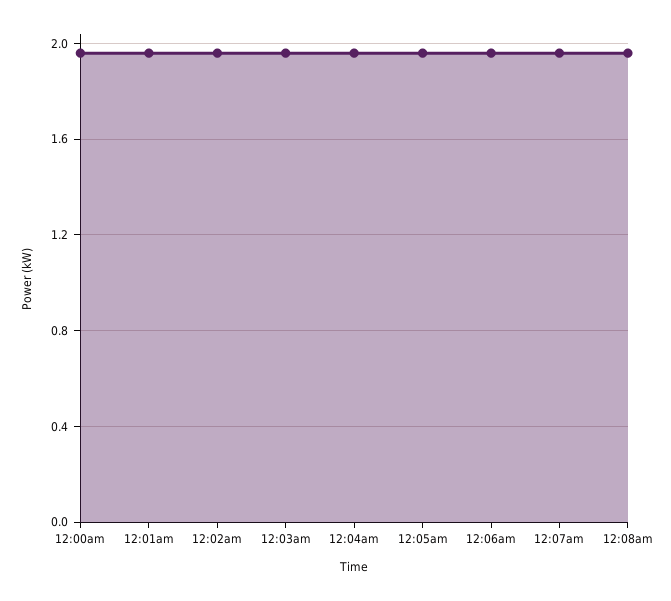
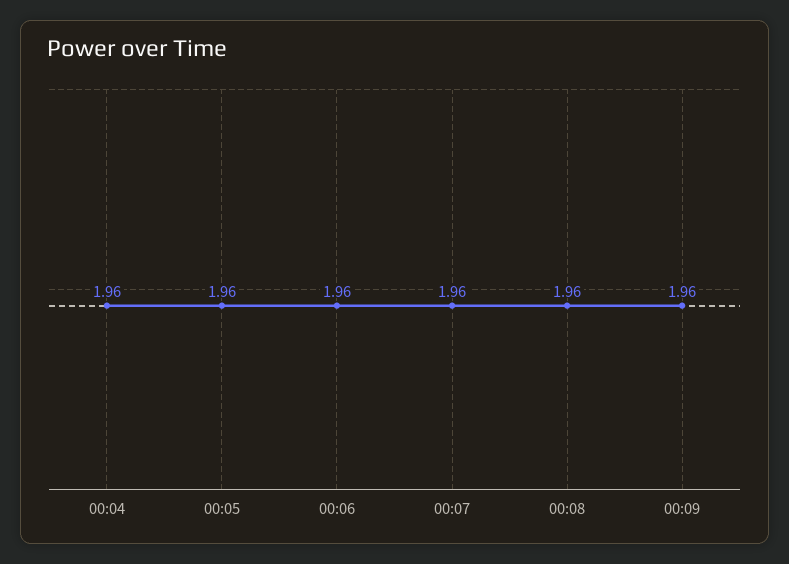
12:00am: 1.95 -> none
12:01am: 1.95 -> none
12:02am: 1.95 -> none
12:03am: 1.95 -> none
00:09: none -> 1.96

